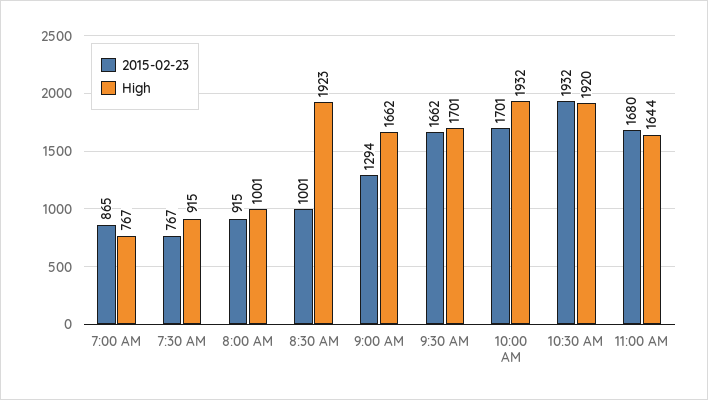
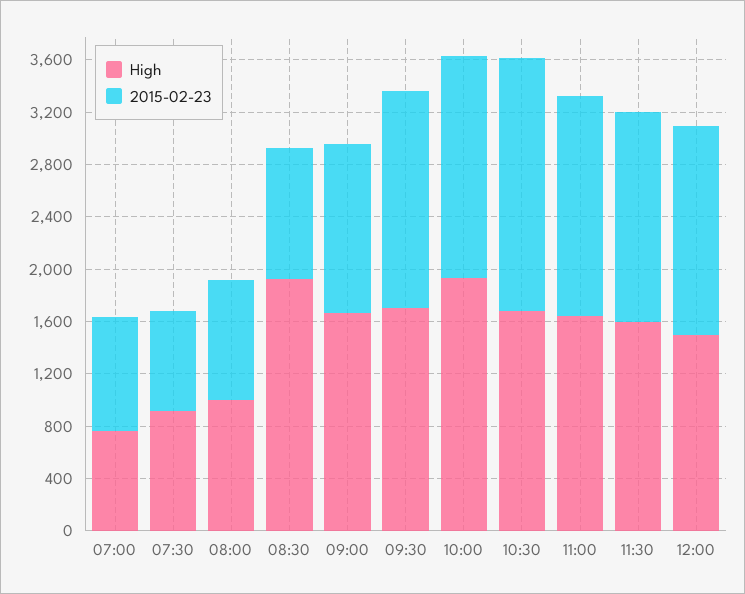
High, 10:30 AM: 1920 -> 1700
High, 11:30: none -> 1600
2015-02-23, 11:30: none -> 1600
High, 12:00: none -> 1500
2015-02-23, 12:00: none -> 1600

